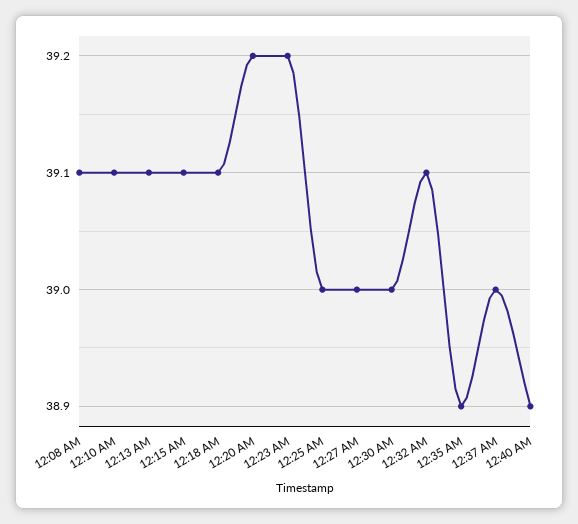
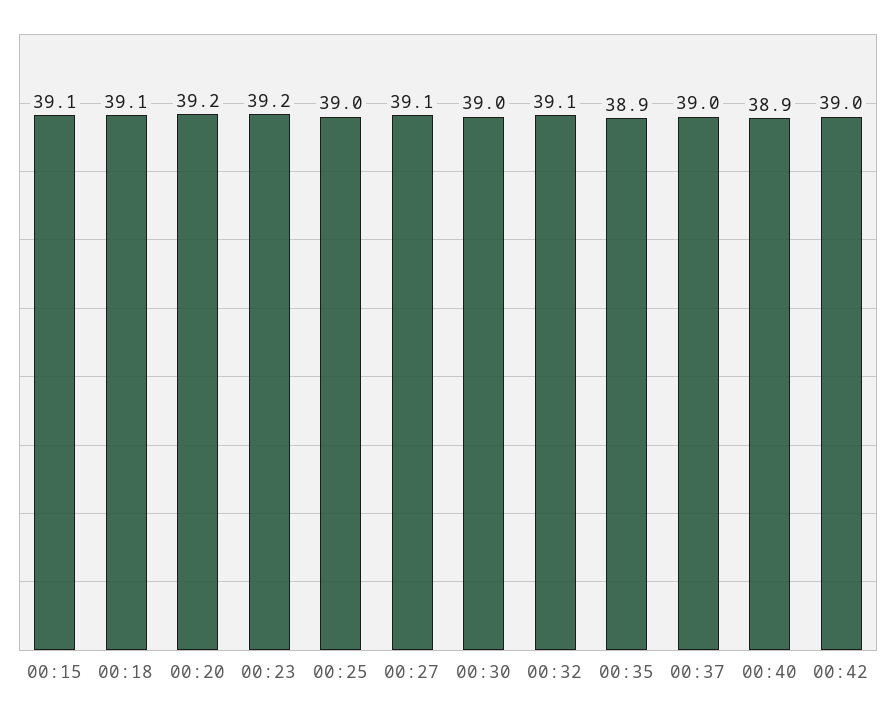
12:08 AM: 39.1 -> none
12:10 AM: 39.1 -> none
12:13 AM: 39.1 -> none
12:27 AM: 39 -> 39.1
00:42: none -> 39

